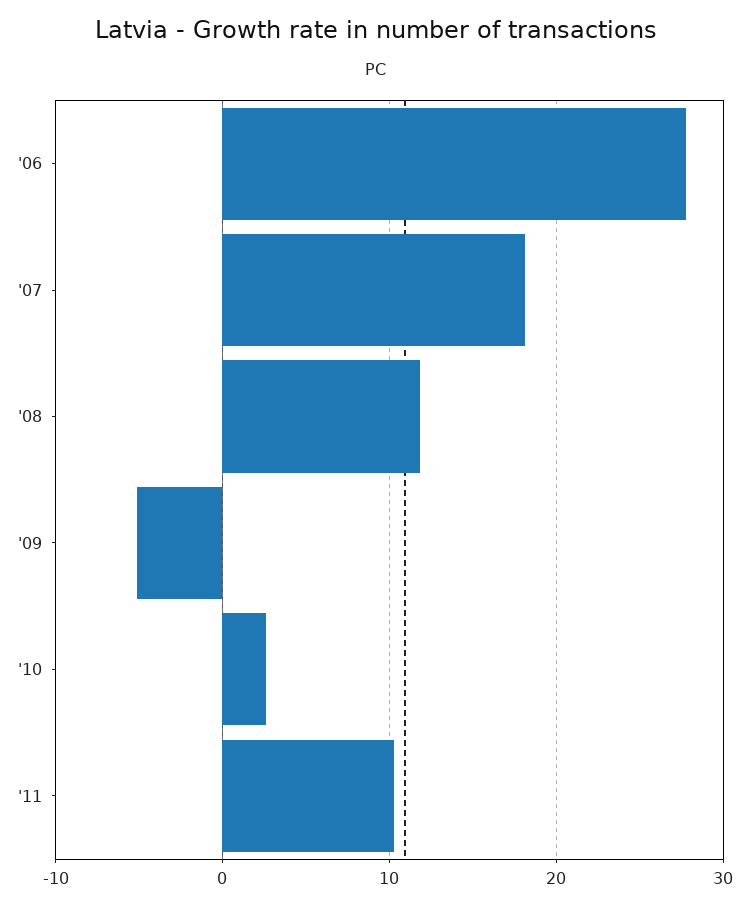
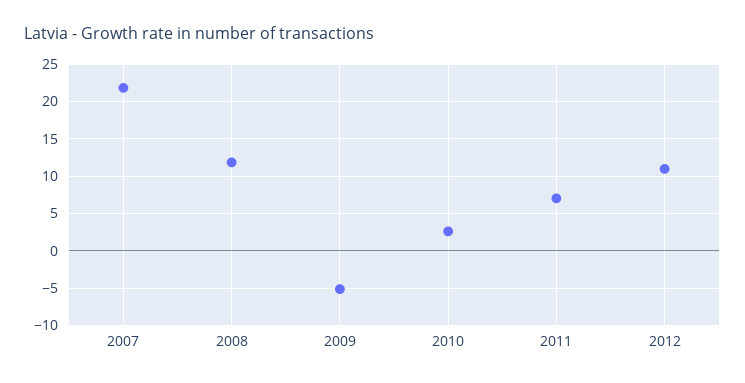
'06: 28 -> none
'07: 18 -> 22
'11: 10 -> 7
2012: none -> 11

